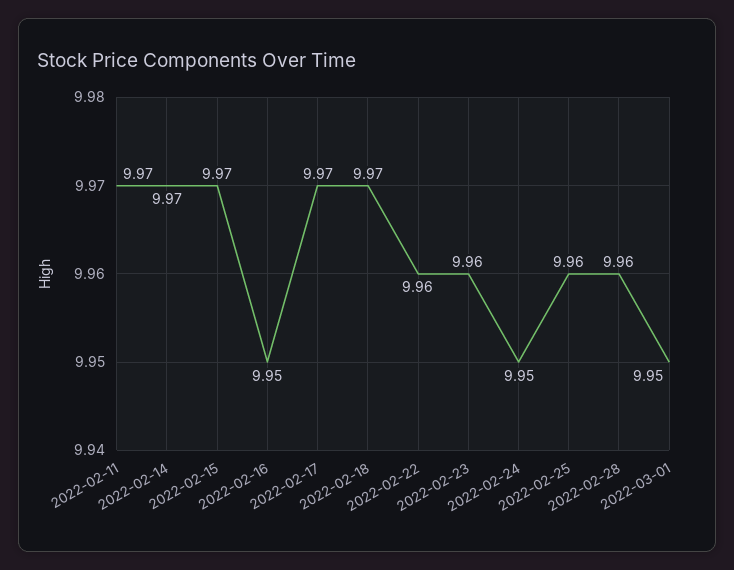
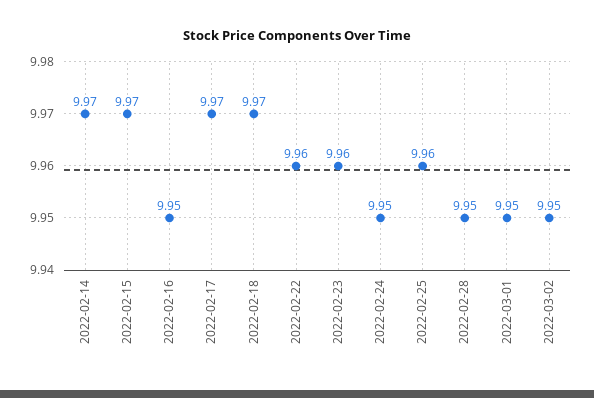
2022-02-11: 9.97 -> none
2022-02-28: 9.96 -> 9.95
2022-03-02: none -> 9.95

